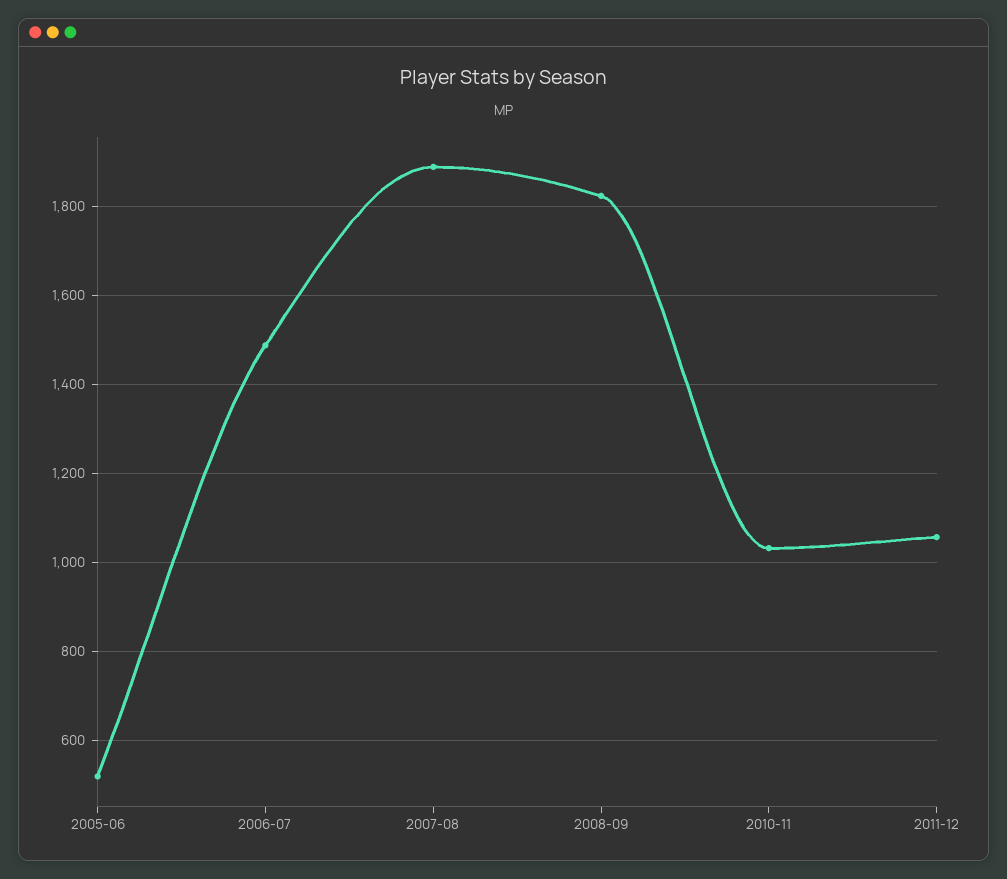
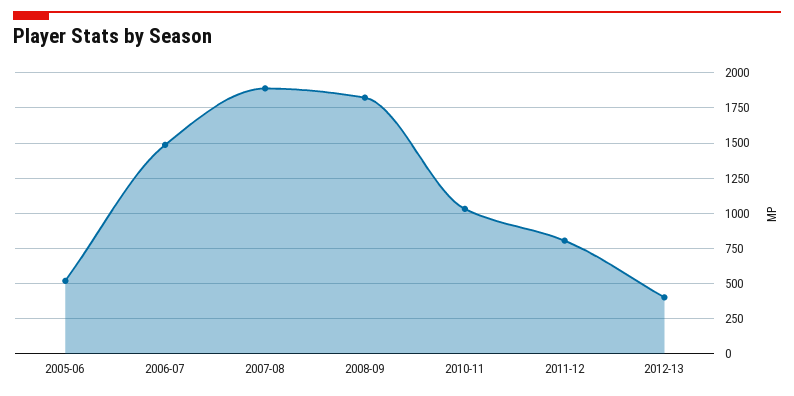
2011-12: 1060 -> 800
2012-13: none -> 400

